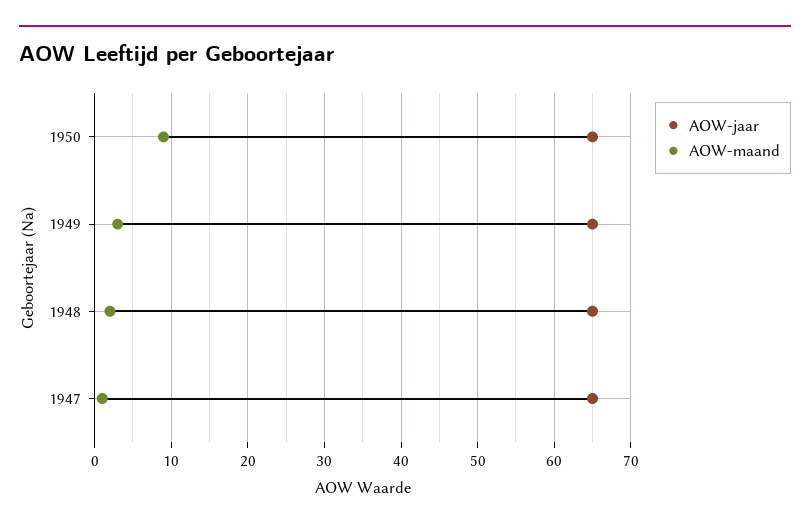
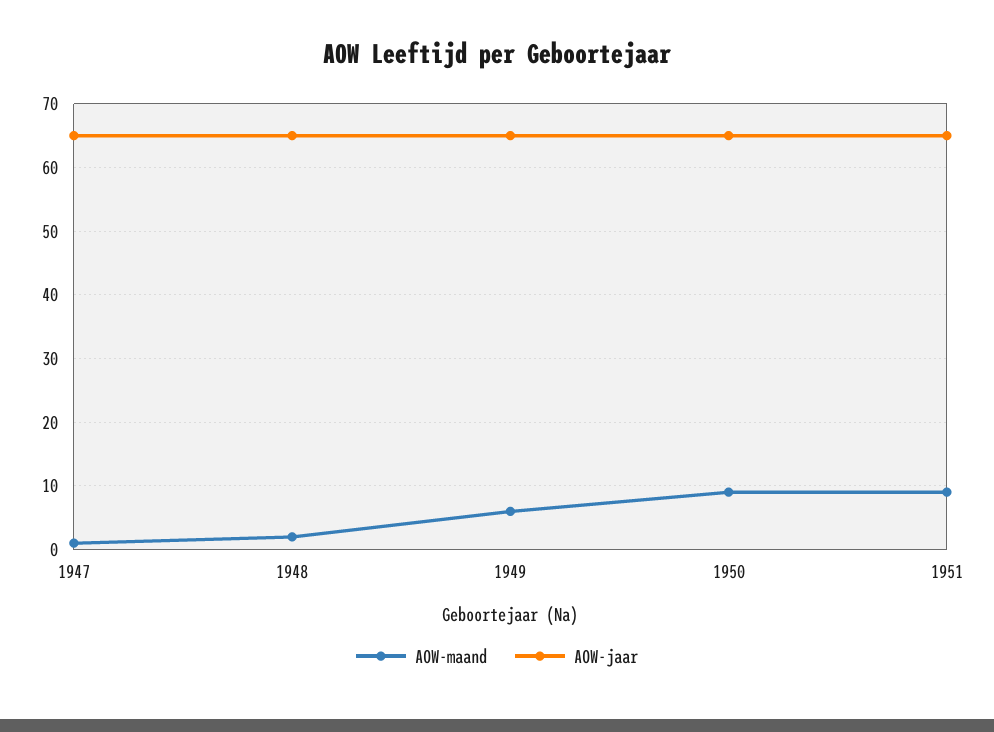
AOW-maand, 1949: 3 -> 6
AOW-maand, 1951: none -> 9
AOW-jaar, 1951: none -> 65

